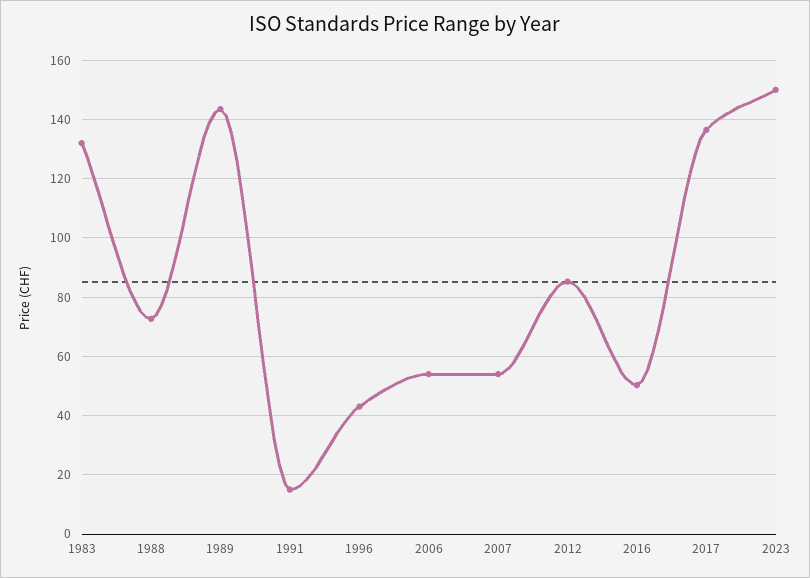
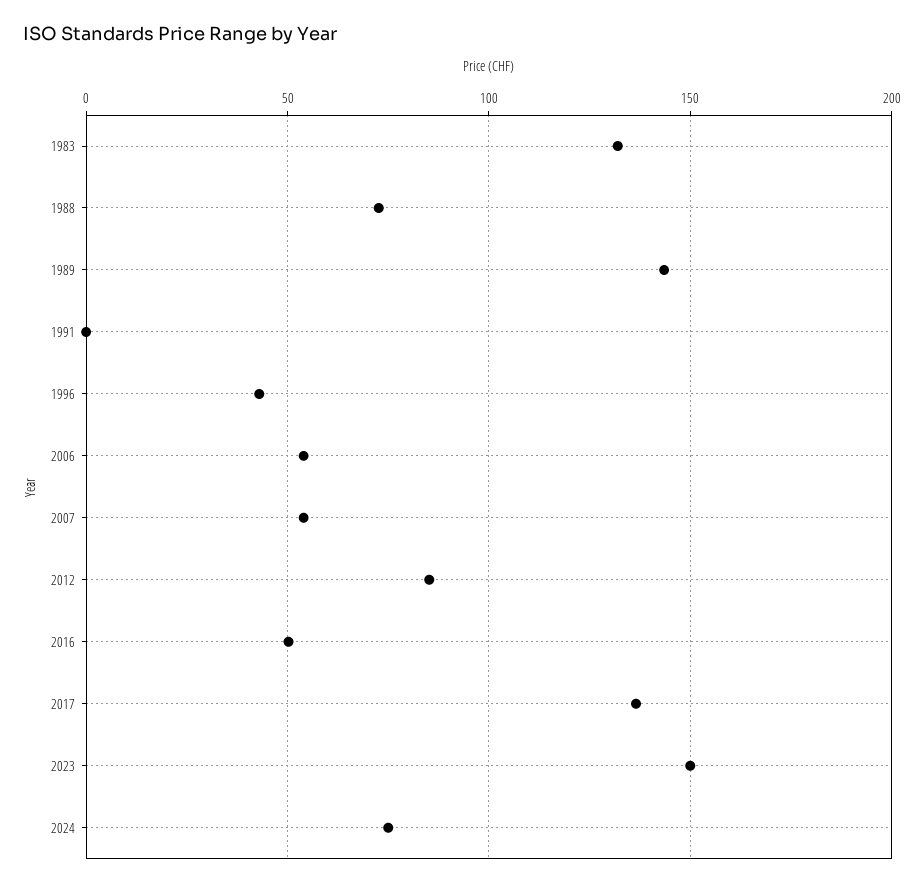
1991: 15 -> 0
2024: none -> 75

